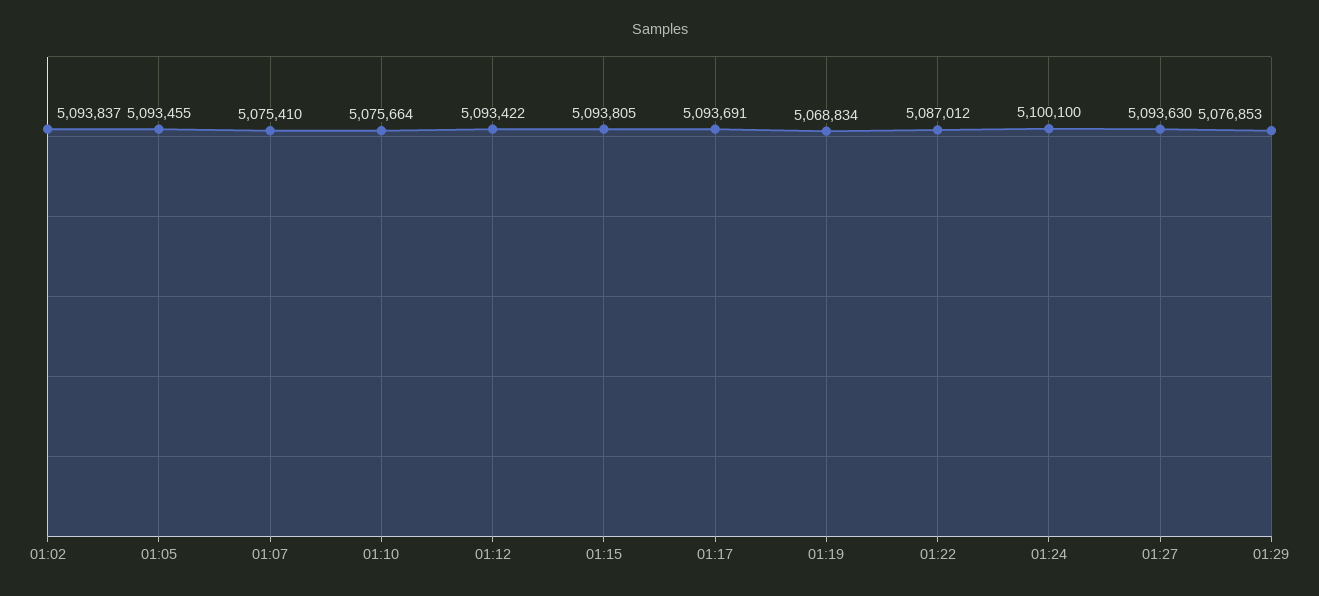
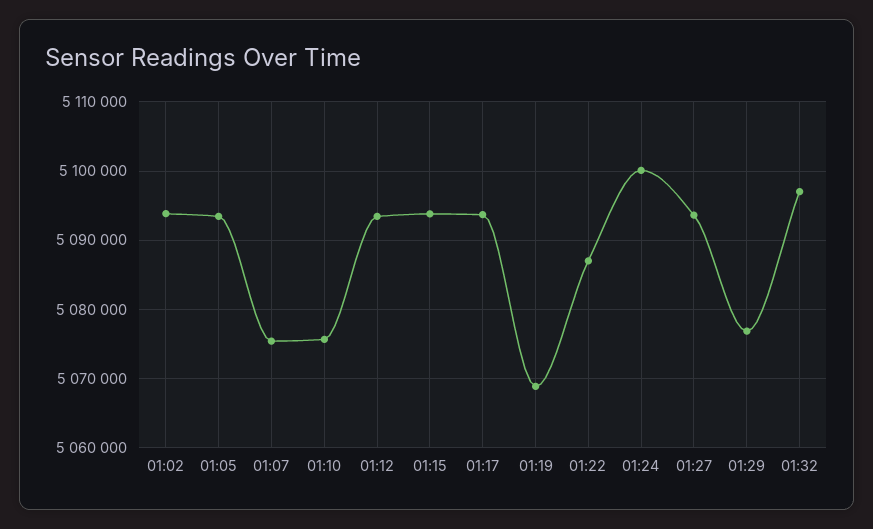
01:32: none -> 5097000

